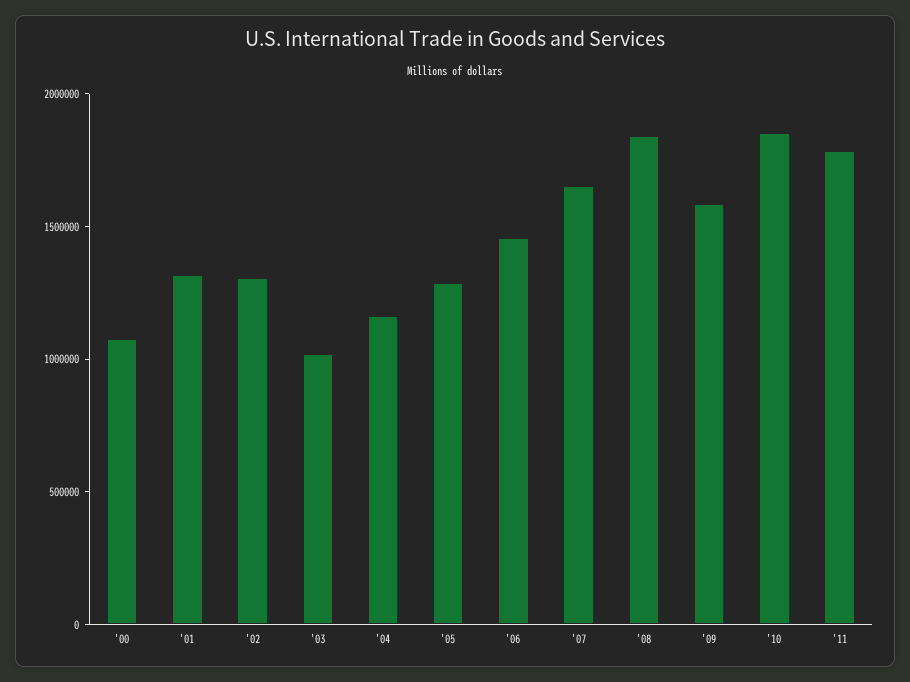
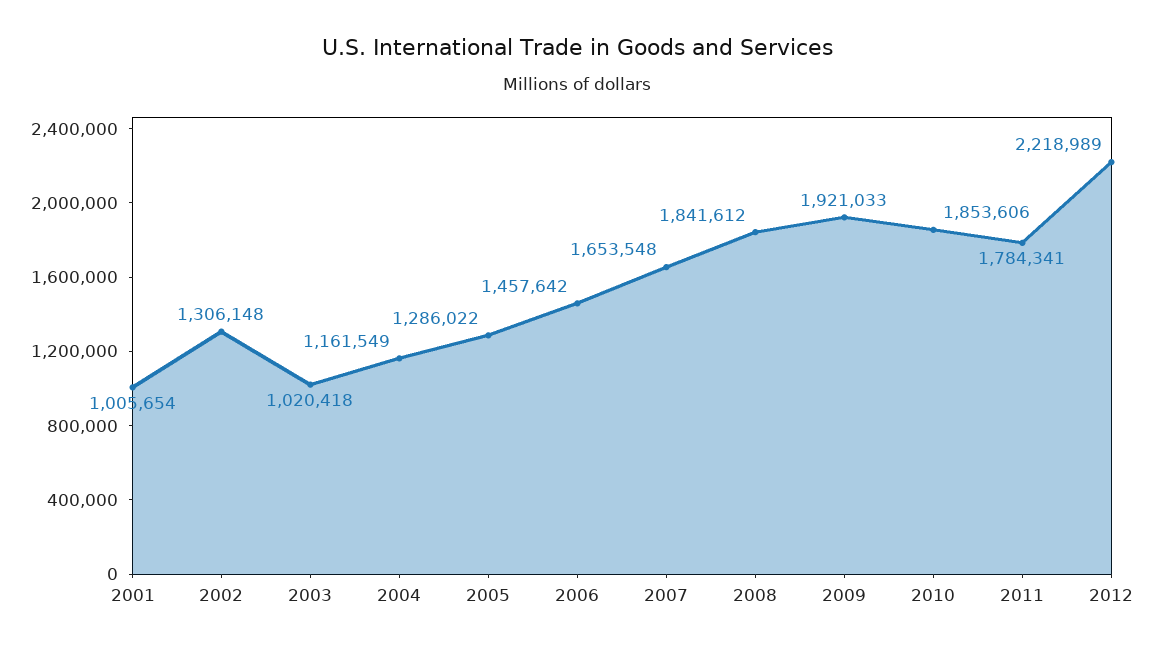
'00: 1100000 -> none
'01: 1300000 -> 1005654
'09: 1600000 -> 1921033
2012: none -> 2218989

